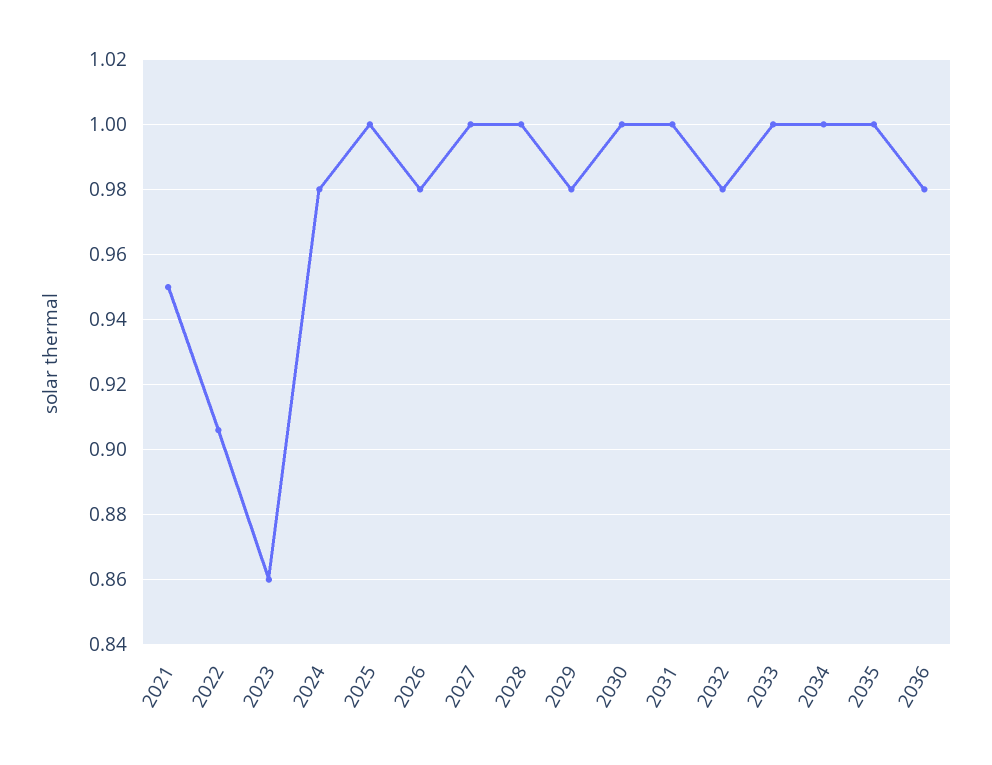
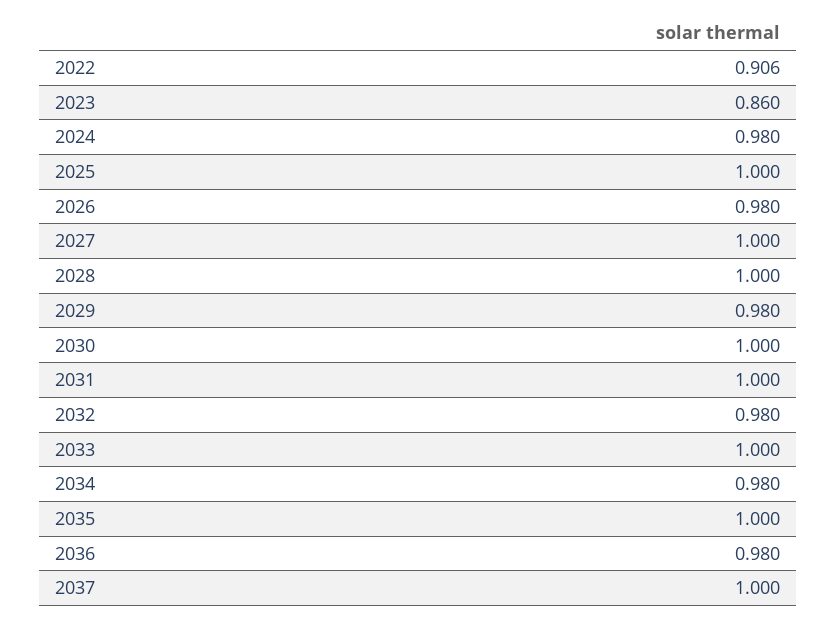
2021: 0.95 -> none
2034: 1 -> 0.98
2037: none -> 1

